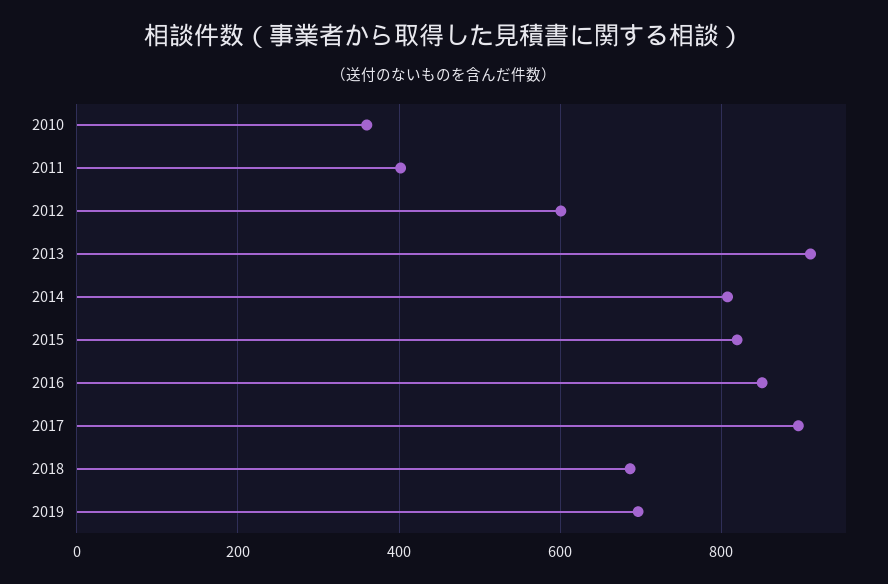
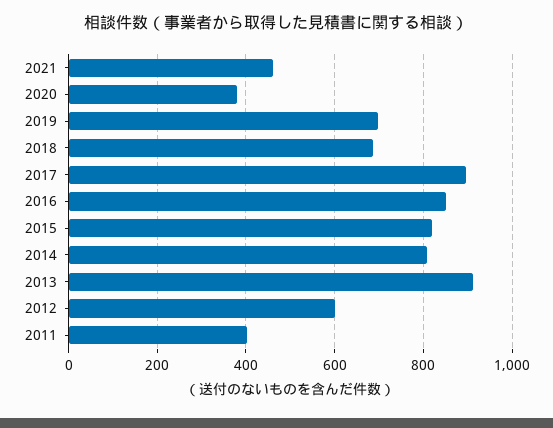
2010: 360 -> none
2021: none -> 460
2020: none -> 380

